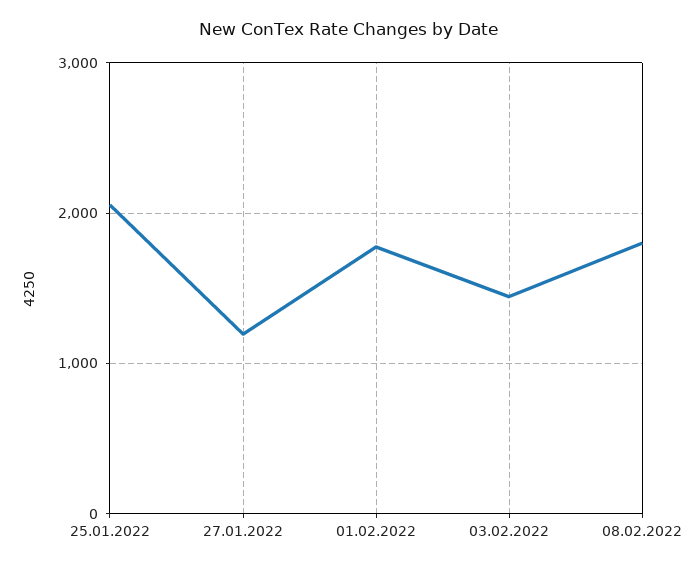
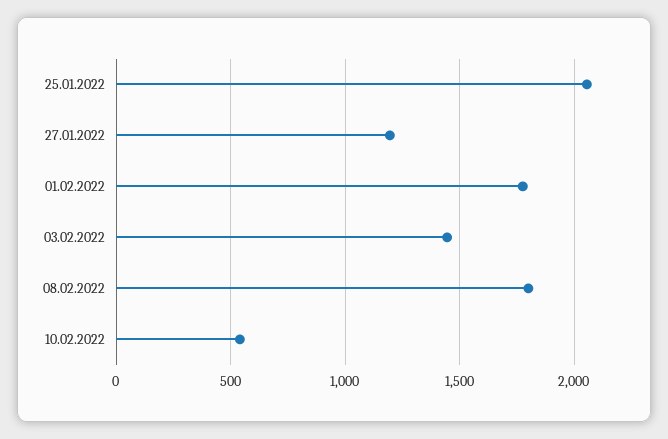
10.02.2022: none -> 550

